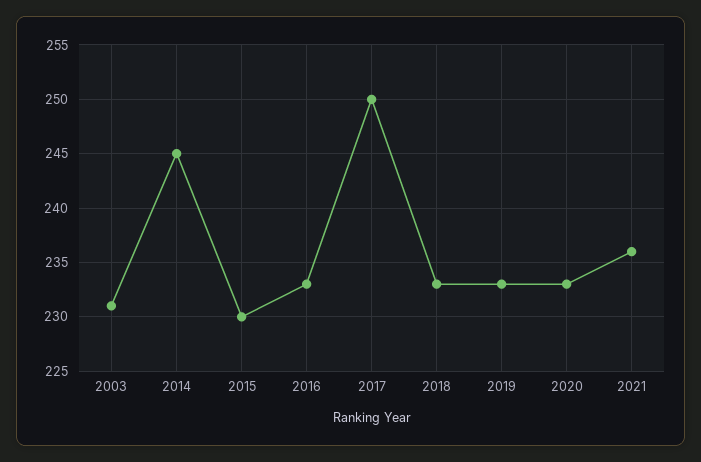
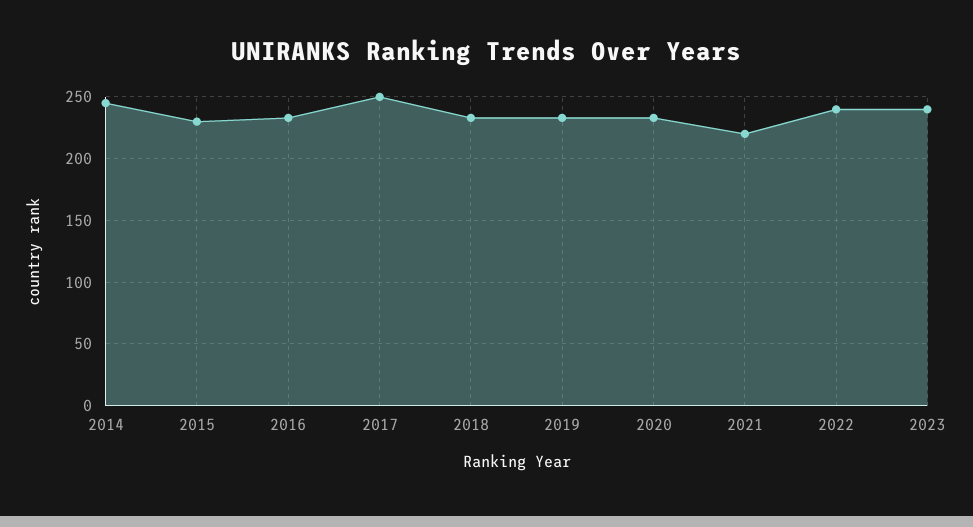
2003: 231 -> none
2021: 236 -> 220
2022: none -> 240
2023: none -> 240

